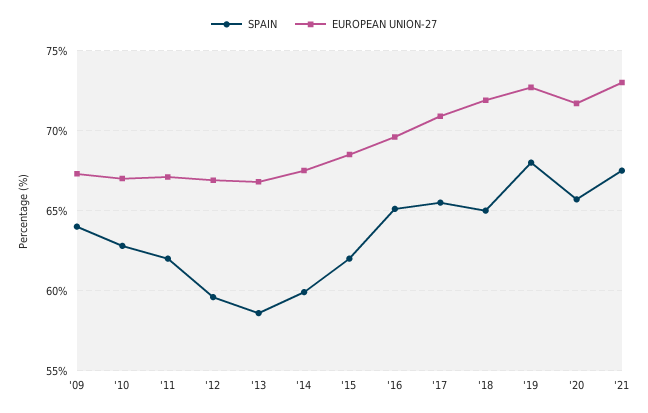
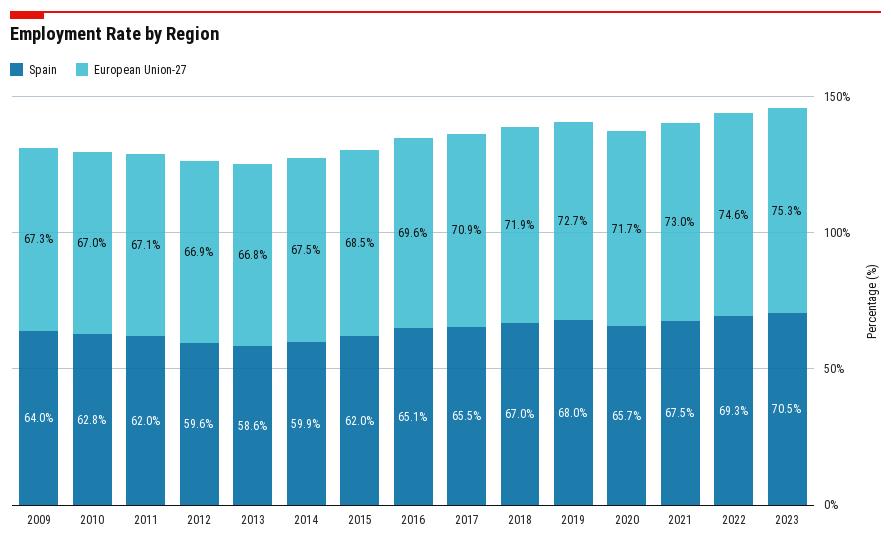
SPAIN, '18: 65 -> 67
SPAIN, 2022: none -> 69.3
EUROPEAN UNION-27, 2022: none -> 74.6
SPAIN, 2023: none -> 70.5
EUROPEAN UNION-27, 2023: none -> 75.3

